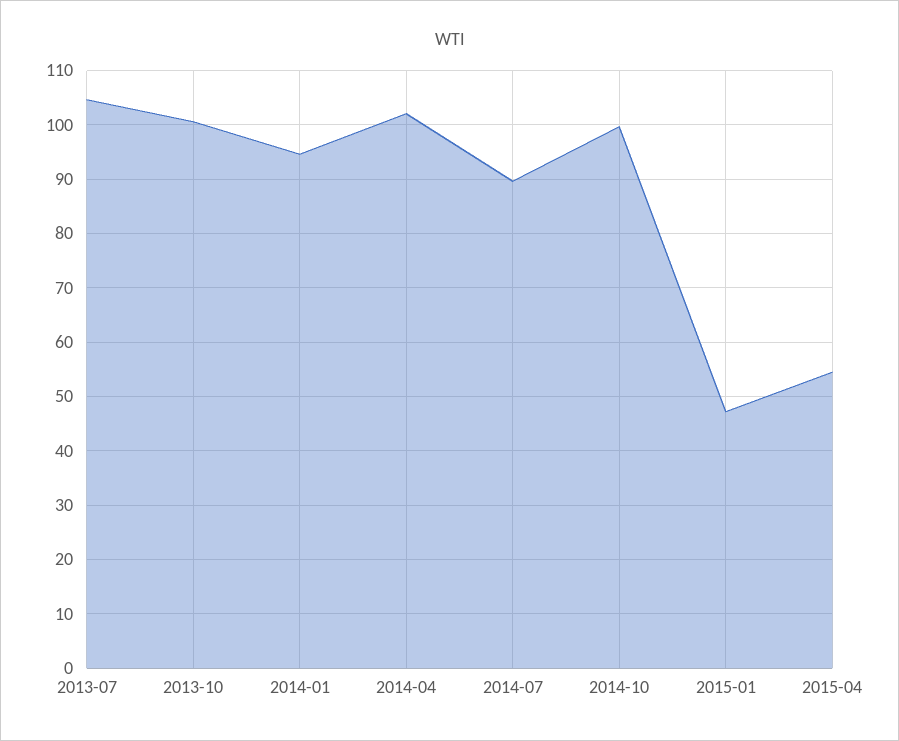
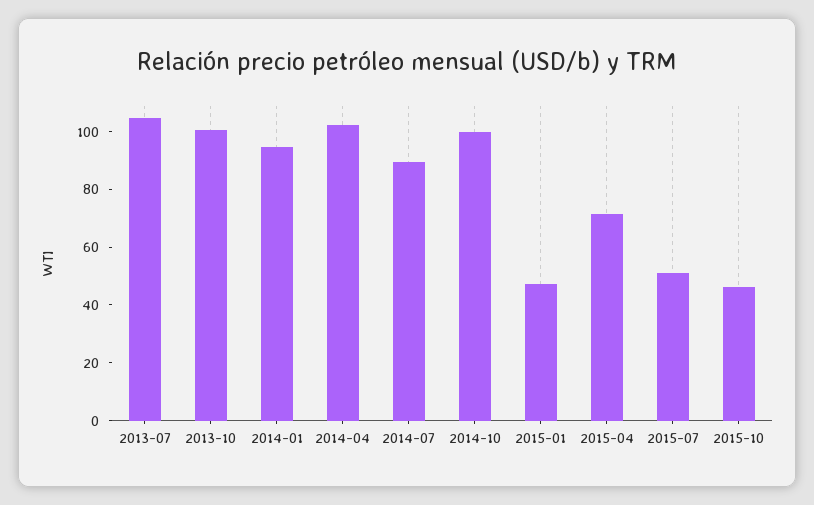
2015-04: 54 -> 70
2015-07: none -> 50
2015-10: none -> 45

